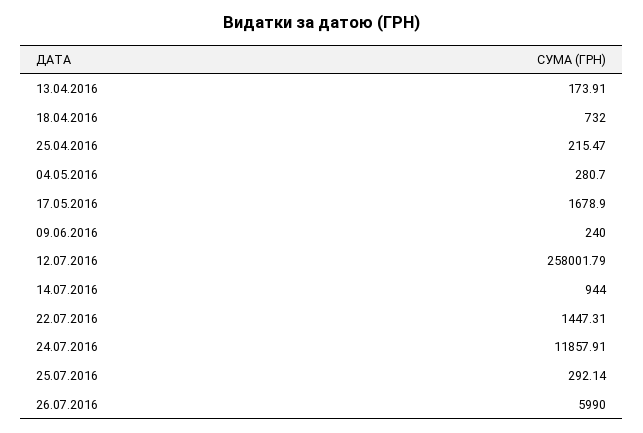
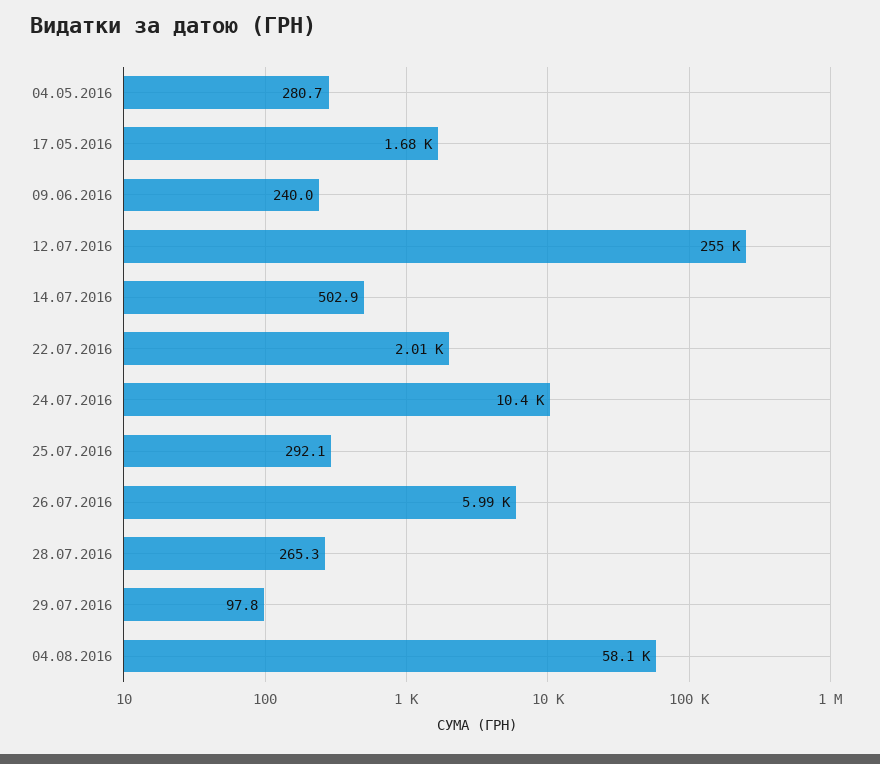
13.04.2016: 173.91 -> none
18.04.2016: 732 -> none
25.04.2016: 215.47 -> none
12.07.2016: 258001.79 -> 255000
14.07.2016: 944 -> 502.9
22.07.2016: 1447.31 -> 2010
24.07.2016: 11857.91 -> 10400
28.07.2016: none -> 265.3
29.07.2016: none -> 97.8
04.08.2016: none -> 58100

